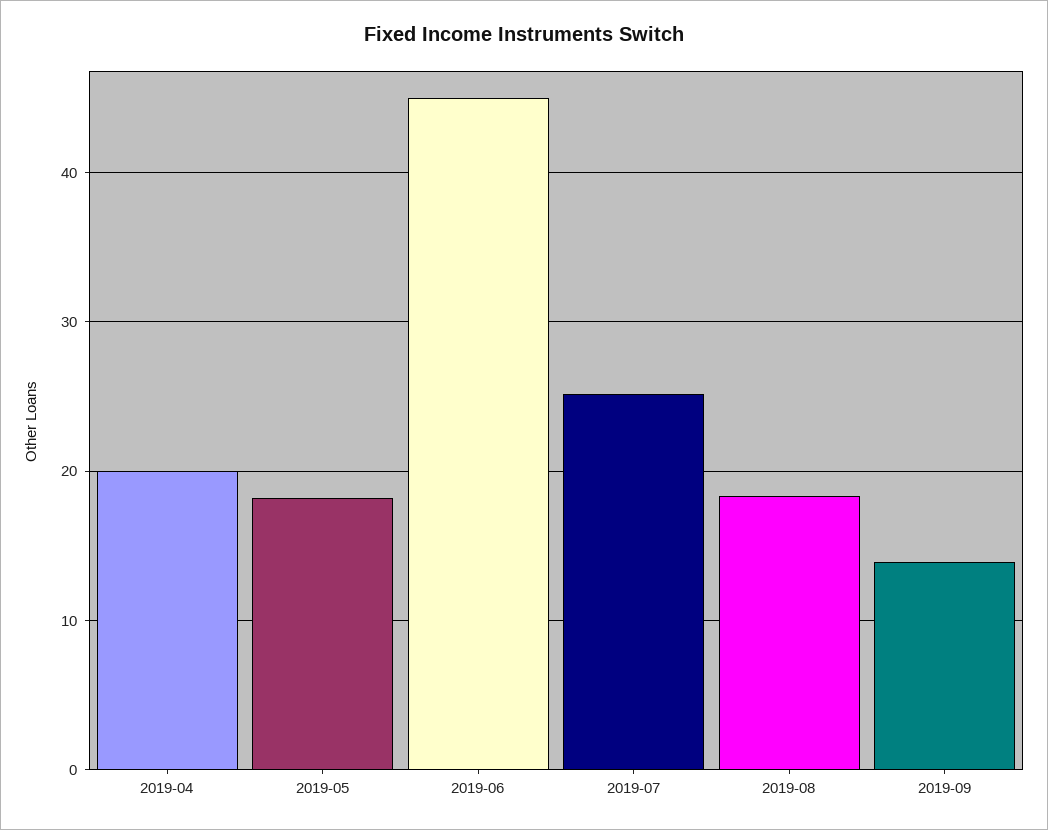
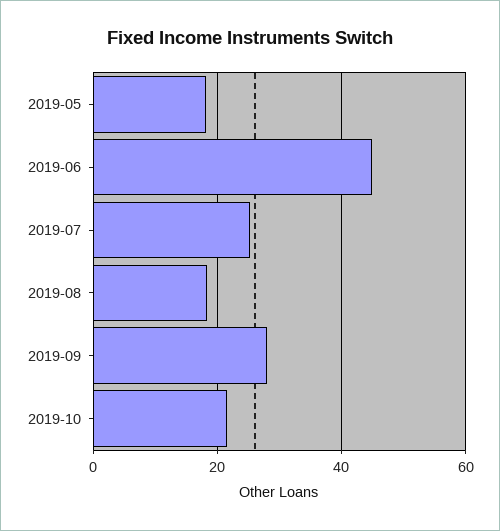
2019-04: 20 -> none
2019-09: 14 -> 28
2019-10: none -> 22

